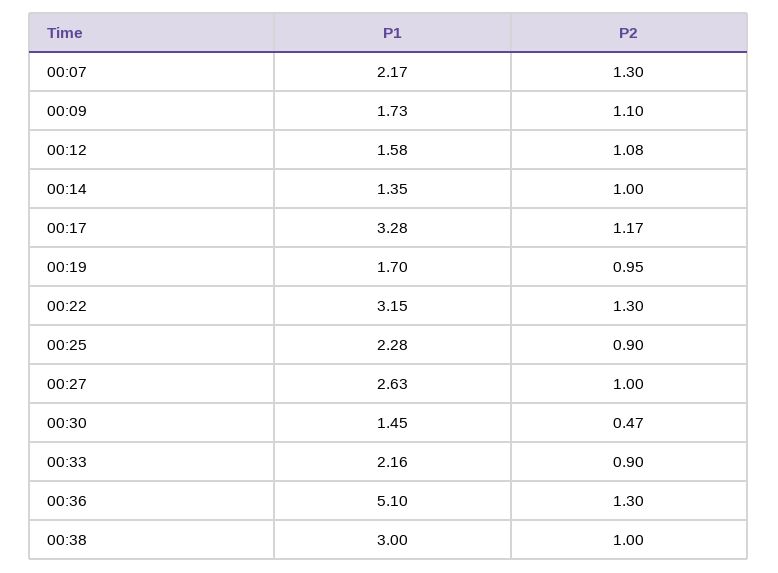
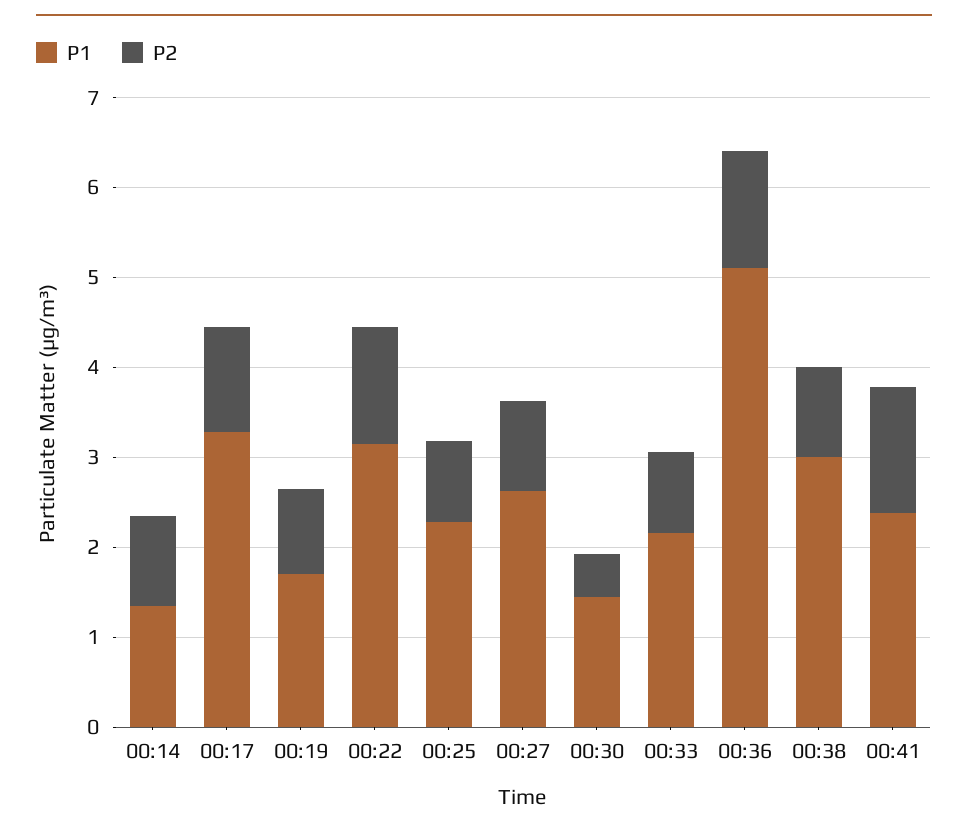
P1, 00:07: 2.17 -> none
P2, 00:07: 1.3 -> none
P1, 00:09: 1.73 -> none
P2, 00:09: 1.1 -> none
P1, 00:12: 1.58 -> none
P2, 00:12: 1.08 -> none
P1, 00:41: none -> 2.4
P2, 00:41: none -> 1.4

